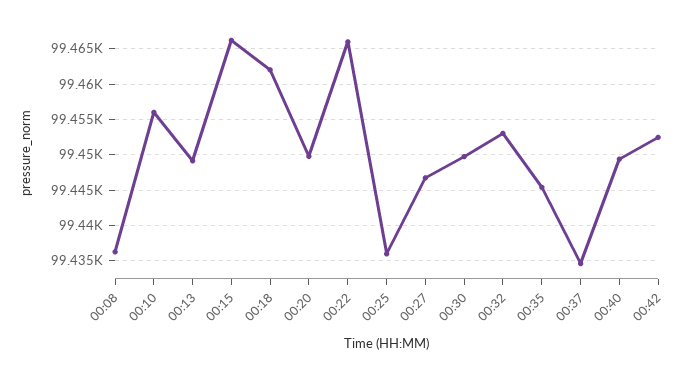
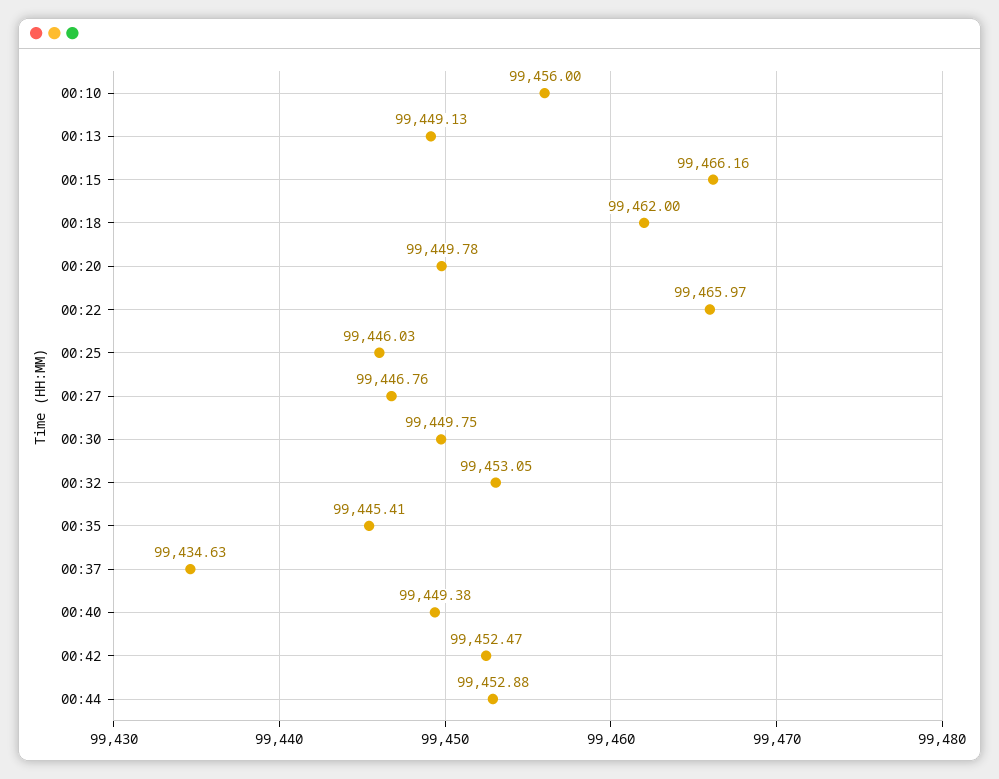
00:08: 99436 -> none
00:25: 99436 -> 99446.03
00:44: none -> 99452.88

